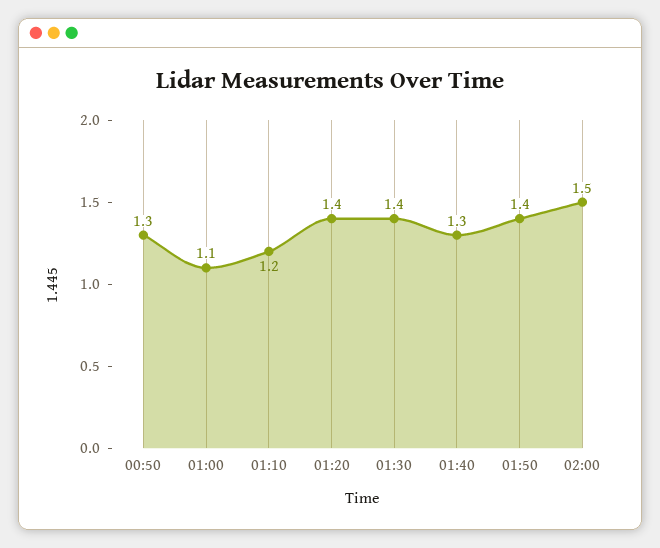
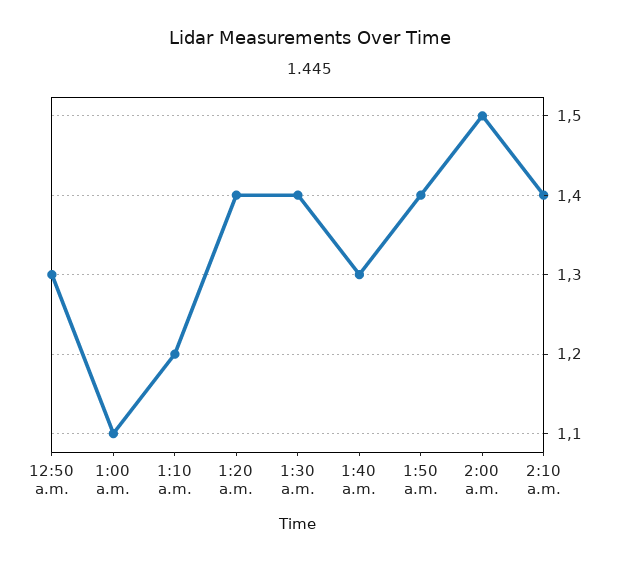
2:10 a.m.: none -> 1.4

